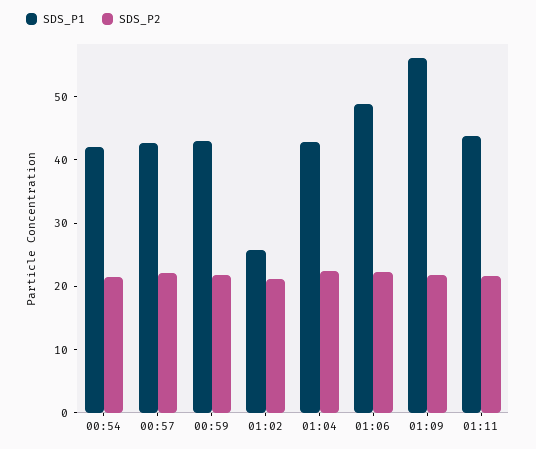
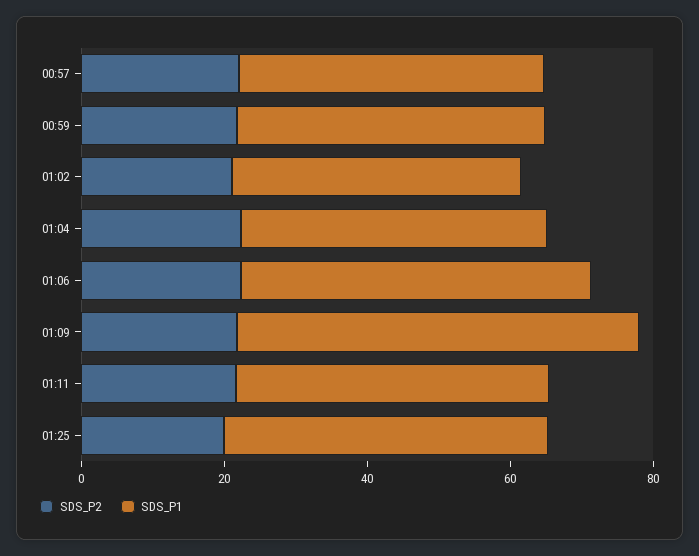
SDS_P1, 00:54: 42 -> none
SDS_P2, 00:54: 22 -> none
SDS_P1, 01:02: 26 -> 40
SDS_P2, 01:25: none -> 20
SDS_P1, 01:25: none -> 45

